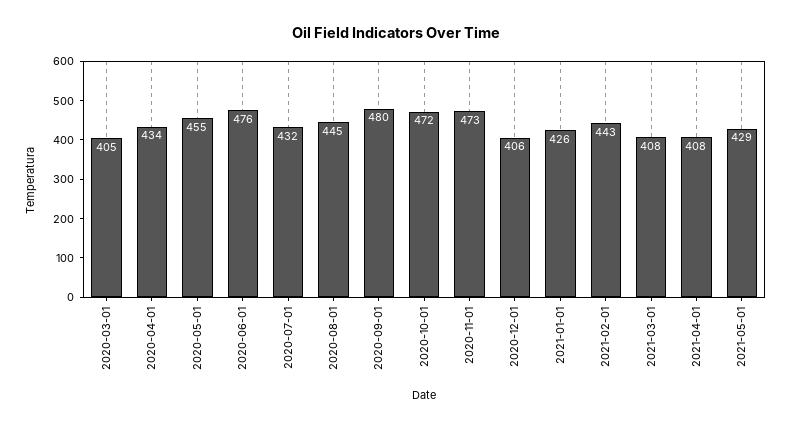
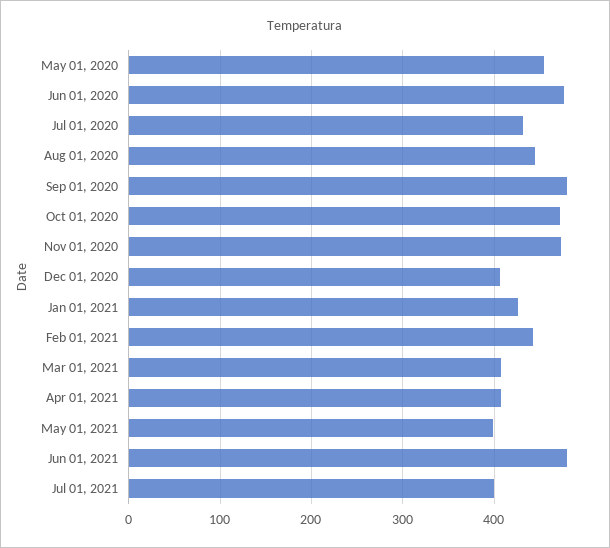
2020-03-01: 405 -> none
2020-04-01: 434 -> none
2021-05-01: 429 -> 400
Jun 01, 2021: none -> 480
Jul 01, 2021: none -> 400

